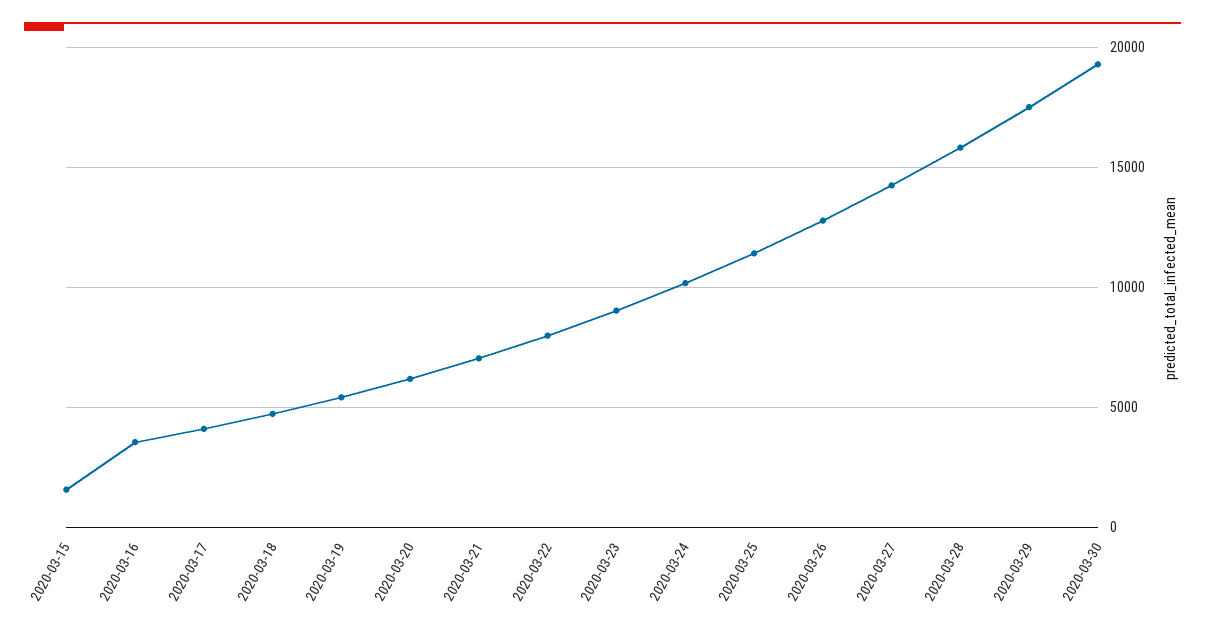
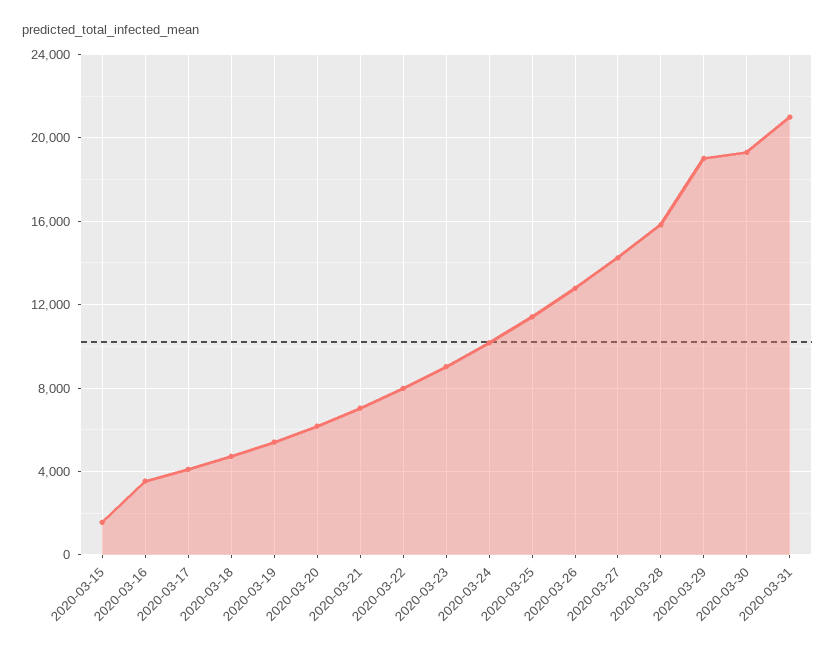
2020-03-29: 17500 -> 19000
2020-03-31: none -> 21000

